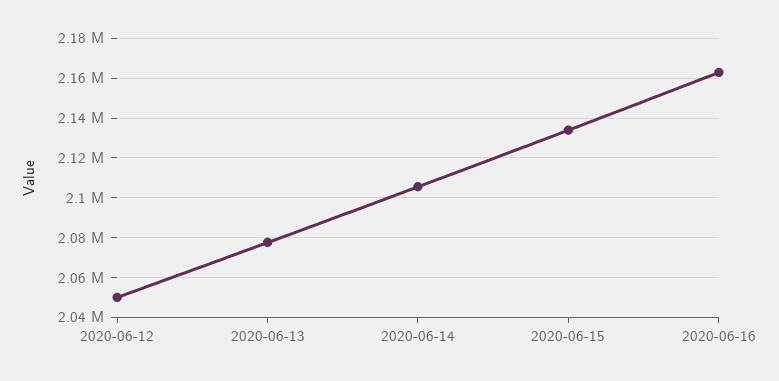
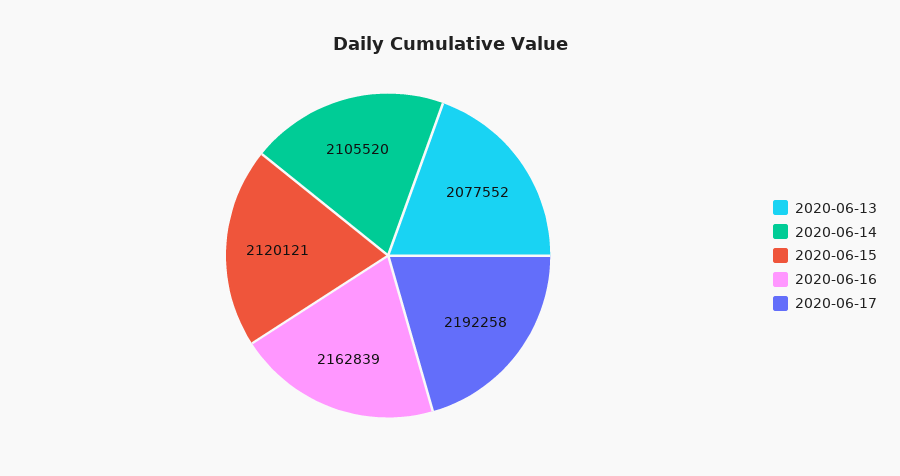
2020-06-12: 2050000 -> none
2020-06-15: 2135000 -> 2120121
2020-06-17: none -> 2192258

